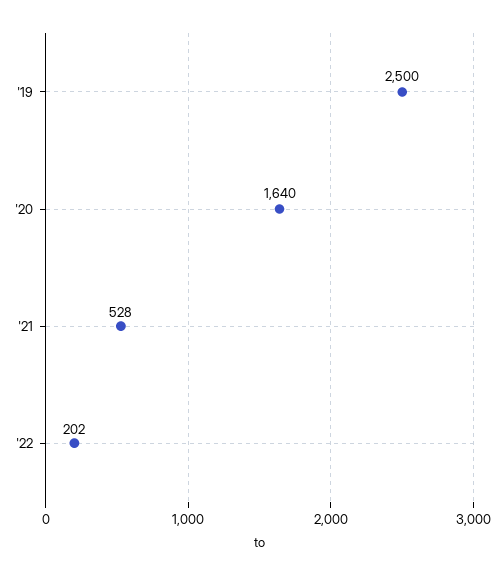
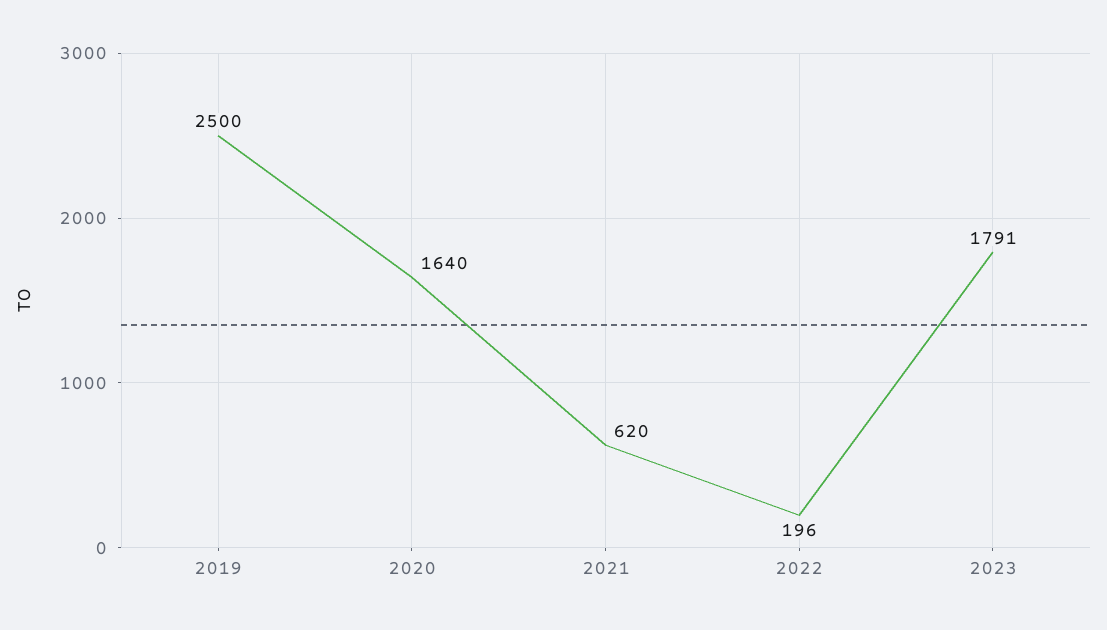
'21: 528 -> 620
'22: 202 -> 196
2023: none -> 1791

